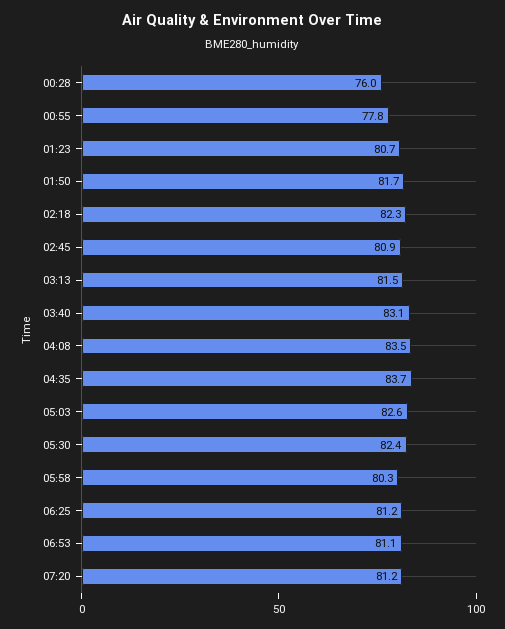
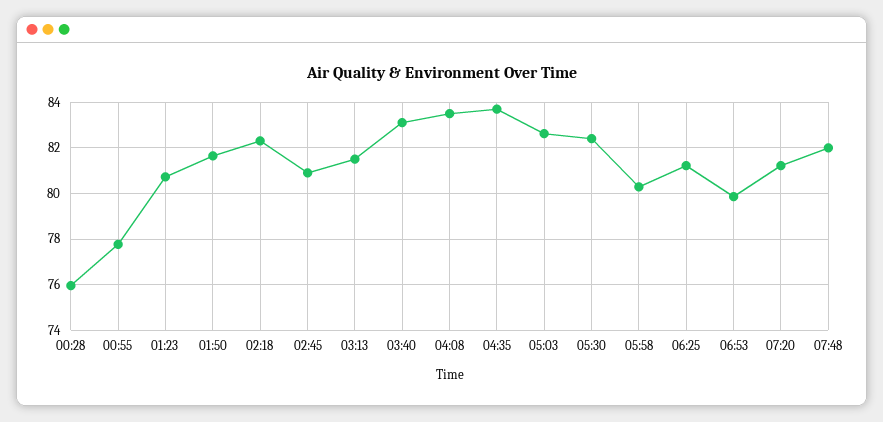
06:53: 81.1 -> 80
07:48: none -> 82

